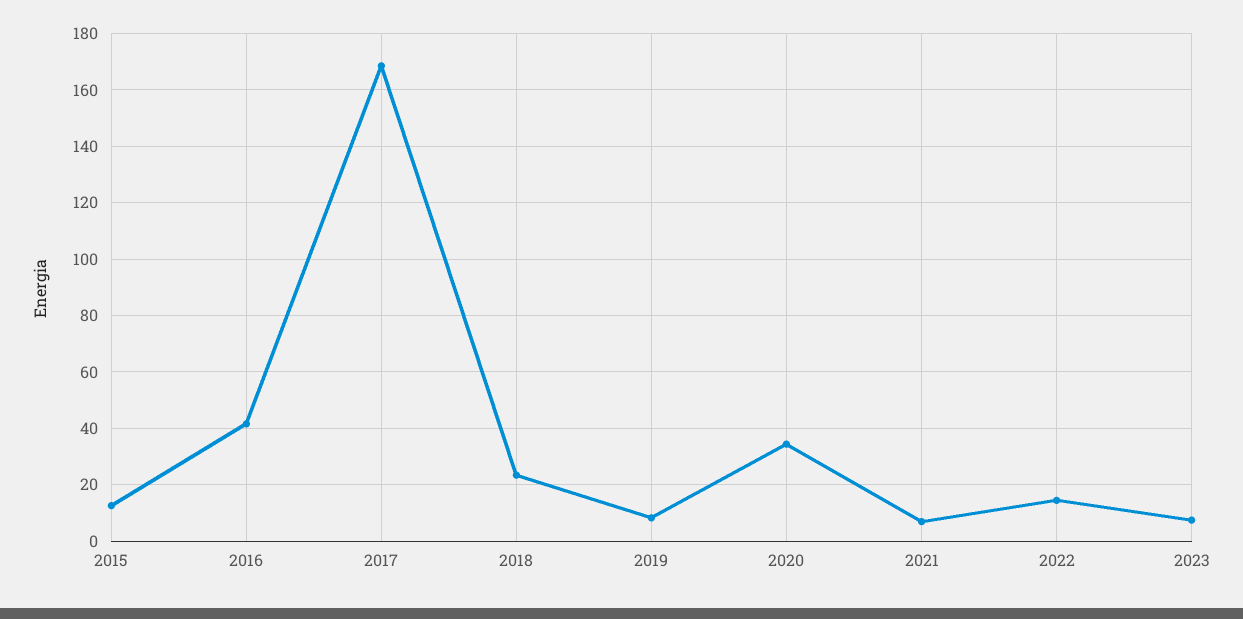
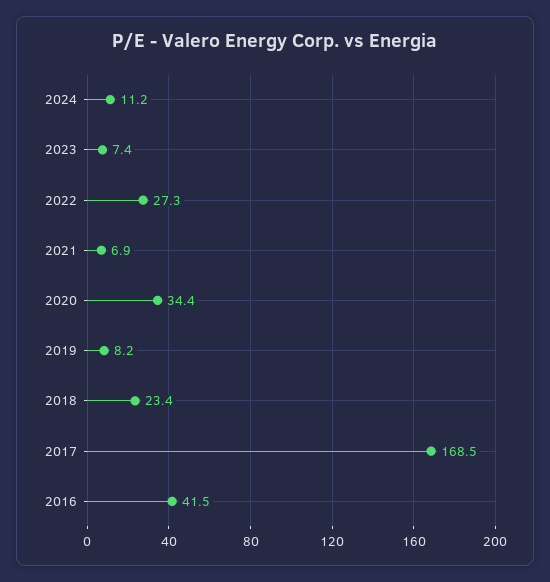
2015: 12.5 -> none
2022: 15 -> 27.3
2024: none -> 11.2

